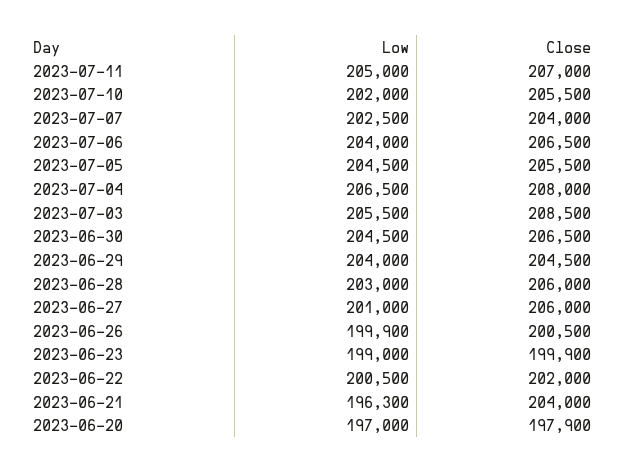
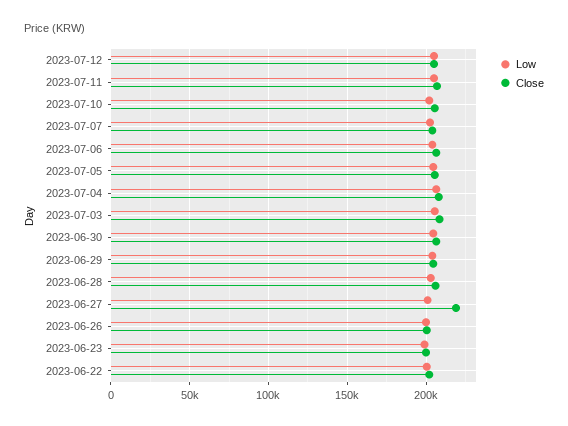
Close, 2023-06-27: 206000 -> 220000
Low, 2023-06-21: 196300 -> none
Close, 2023-06-21: 204000 -> none
Low, 2023-06-20: 197000 -> none
Close, 2023-06-20: 197900 -> none
Low, 2023-07-12: none -> 205000
Close, 2023-07-12: none -> 205000

